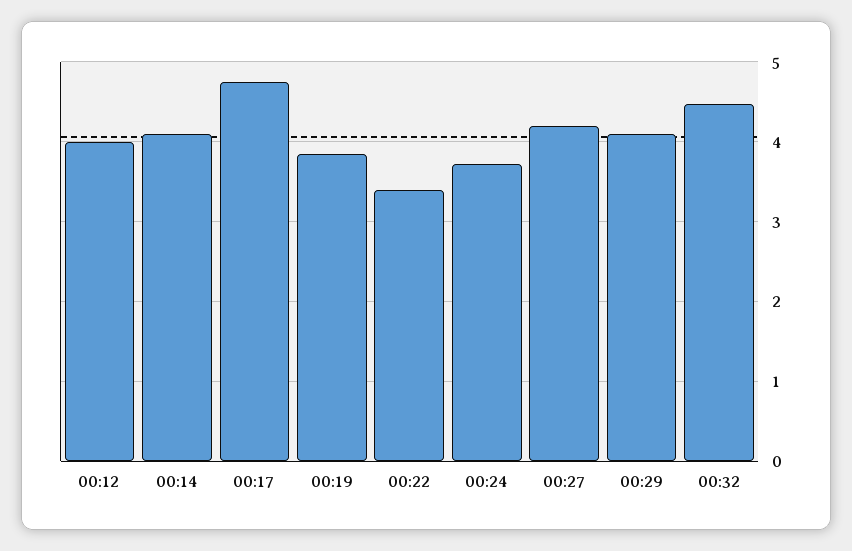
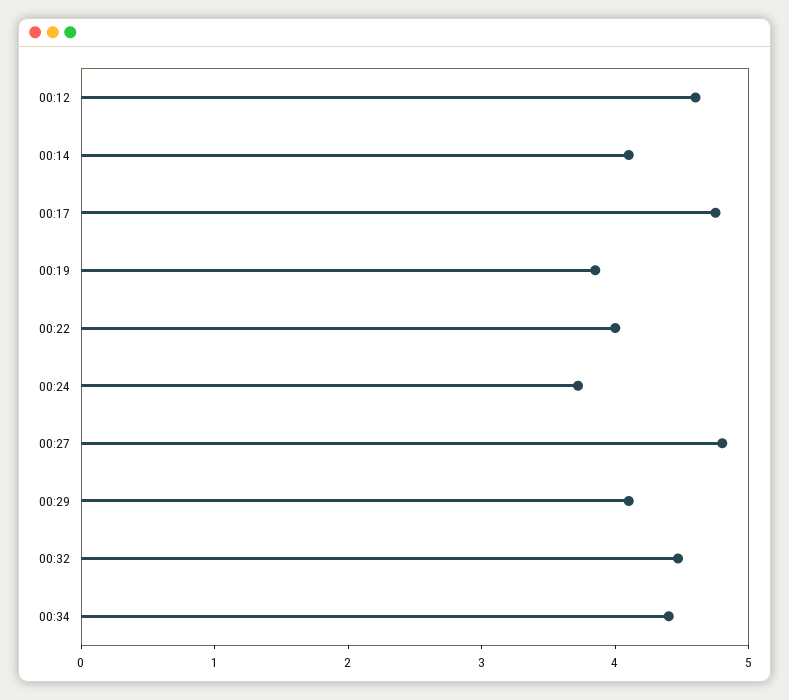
00:12: 4 -> 4.6
00:22: 3.4 -> 4
00:27: 4.2 -> 4.8
00:34: none -> 4.4

